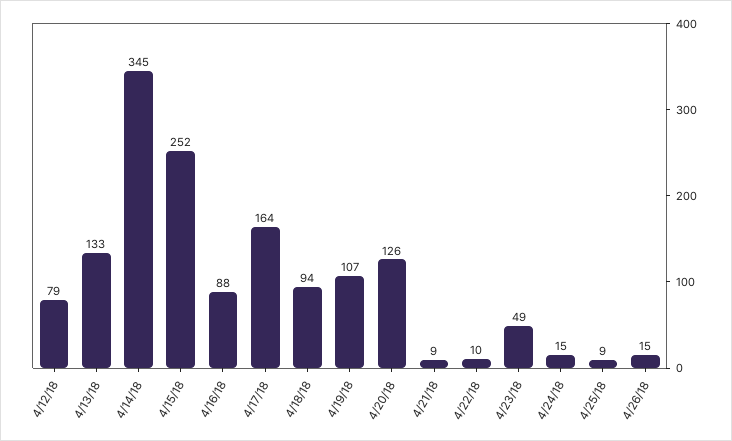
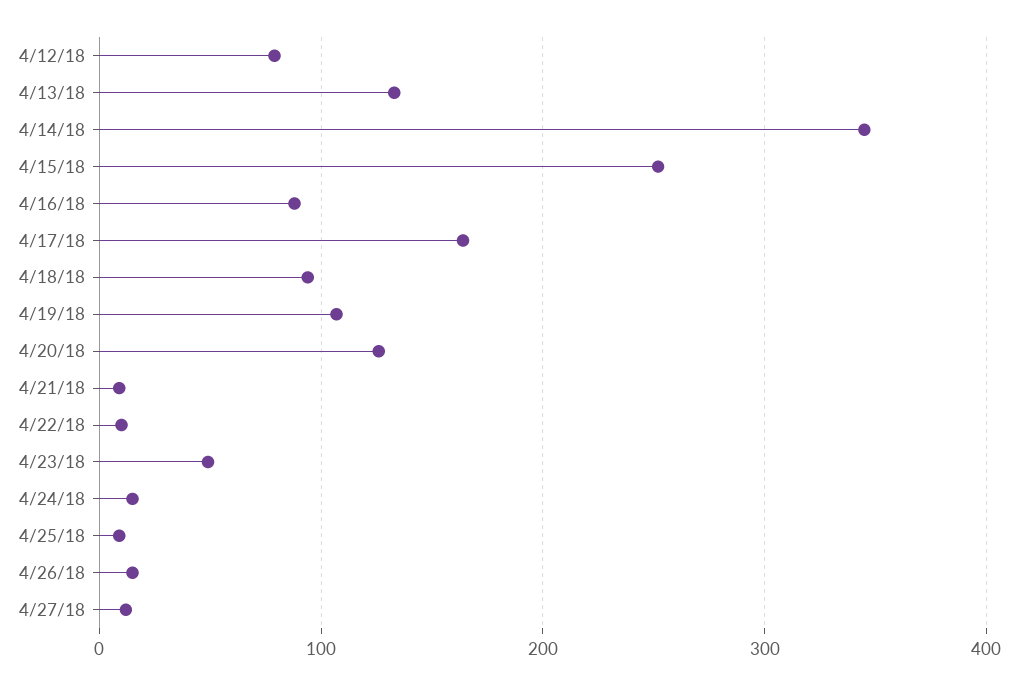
4/27/18: none -> 10

